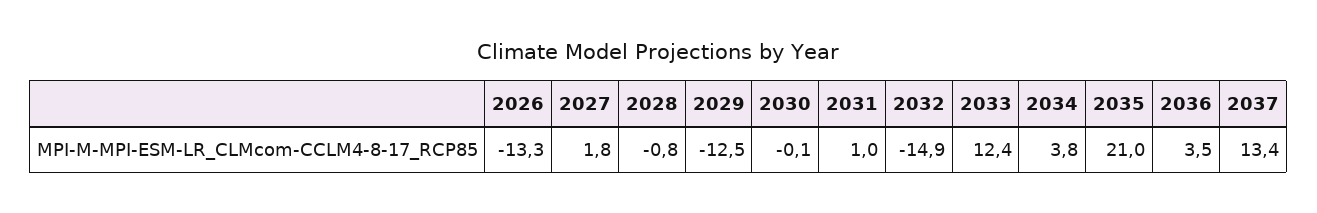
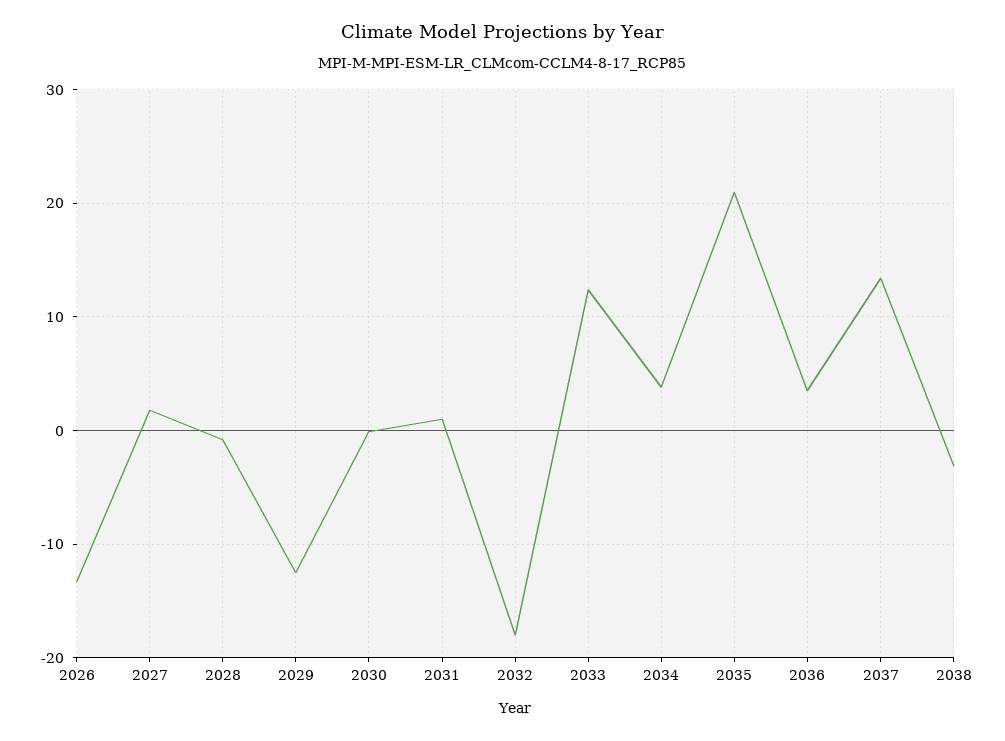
2032: -14.9 -> -18
2038: none -> -3

